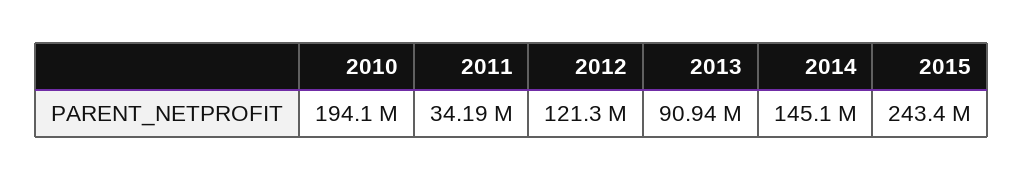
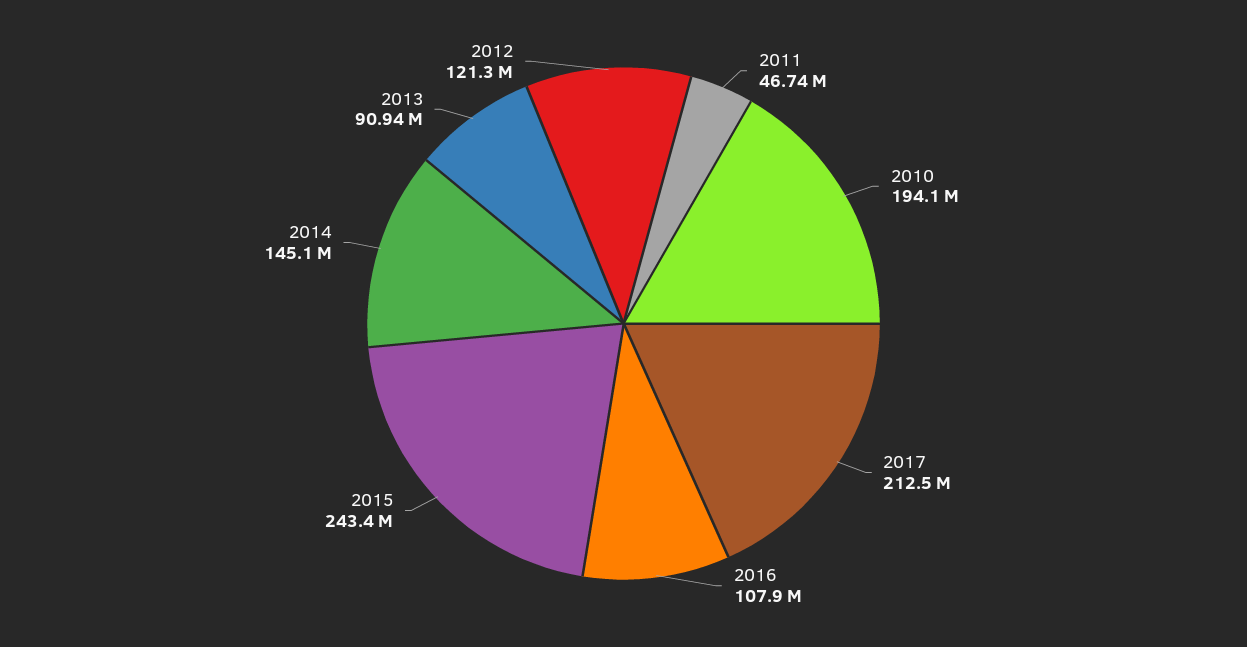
2011: 34190000 -> 46740000
2017: none -> 212500000
2016: none -> 107900000

